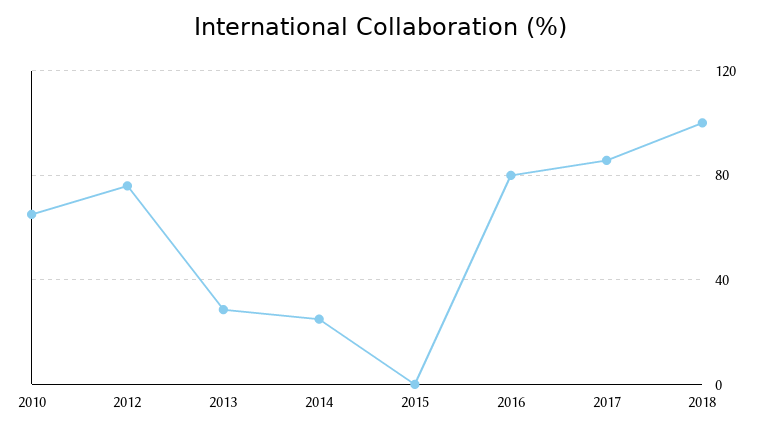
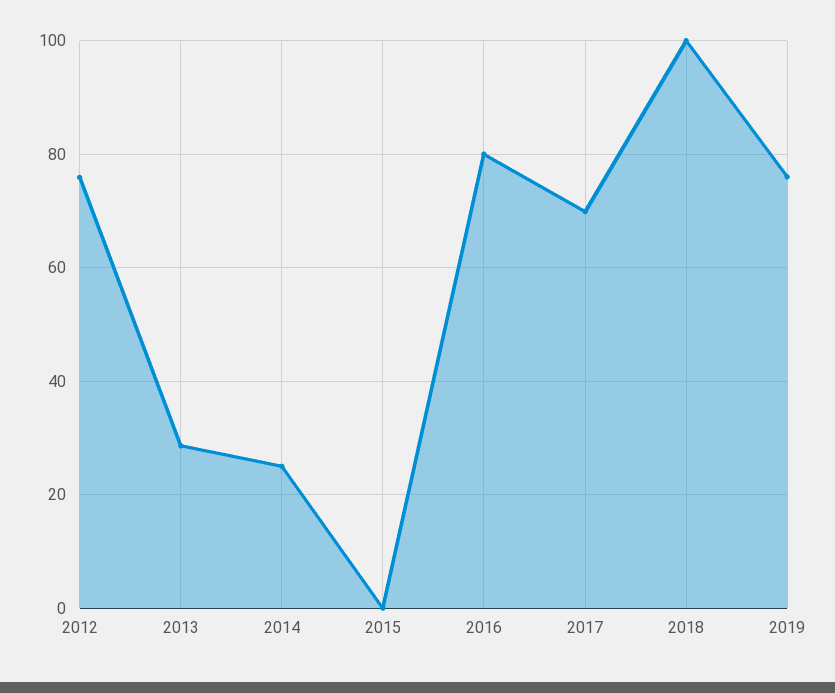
2010: 65 -> none
2017: 85 -> 70
2019: none -> 76

